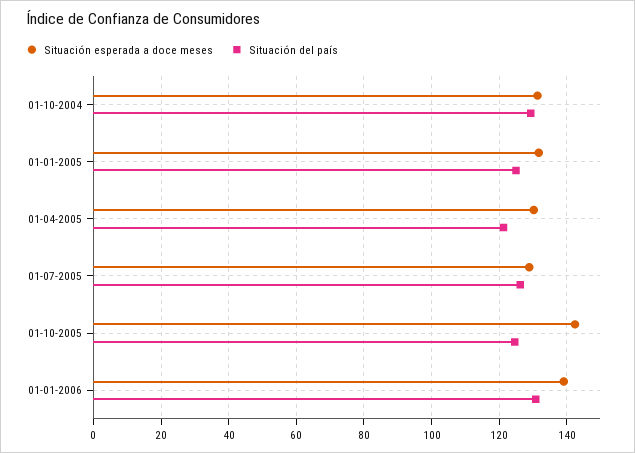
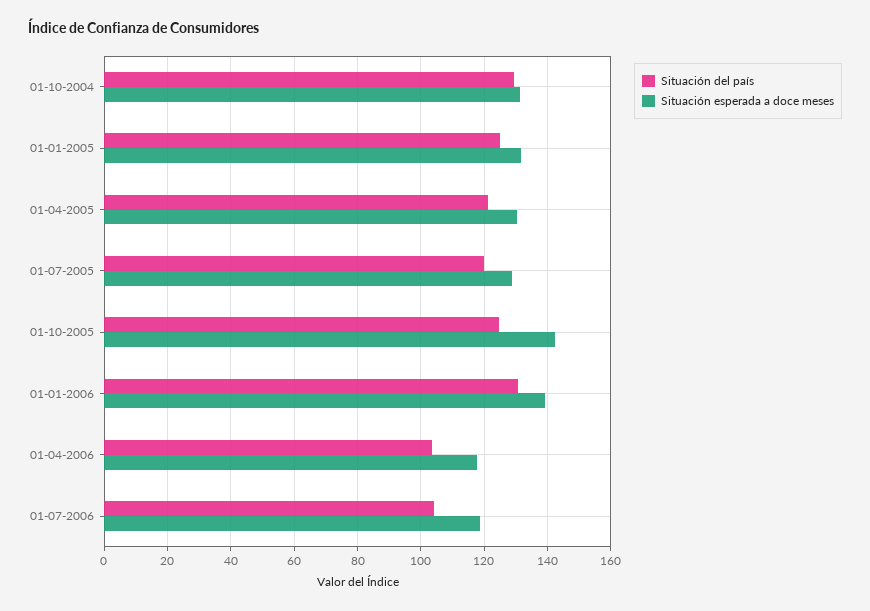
Situación del país, 01-07-2005: 126 -> 120
Situación del país, 01-04-2006: none -> 104
Situación esperada a doce meses, 01-04-2006: none -> 118
Situación del país, 01-07-2006: none -> 104
Situación esperada a doce meses, 01-07-2006: none -> 118

